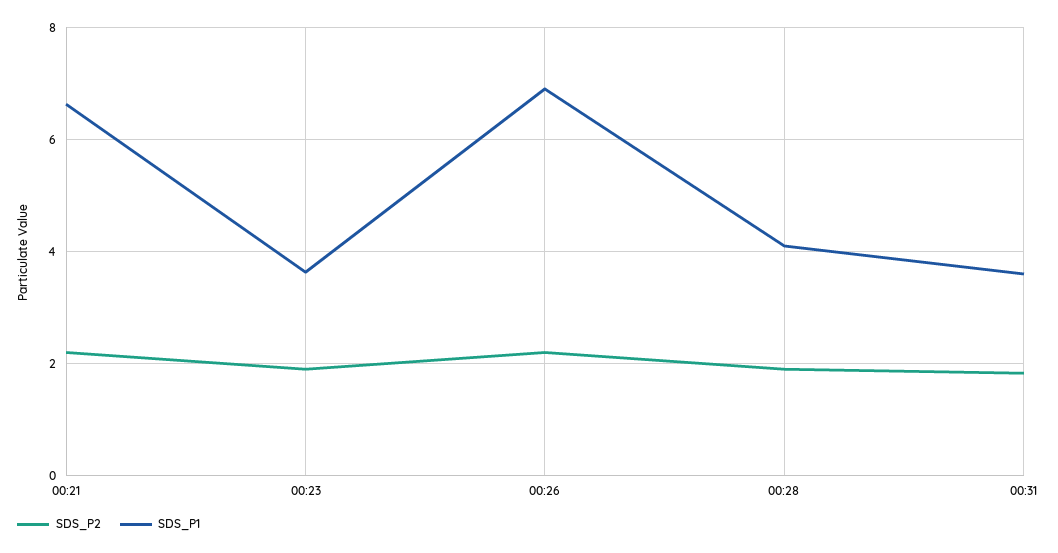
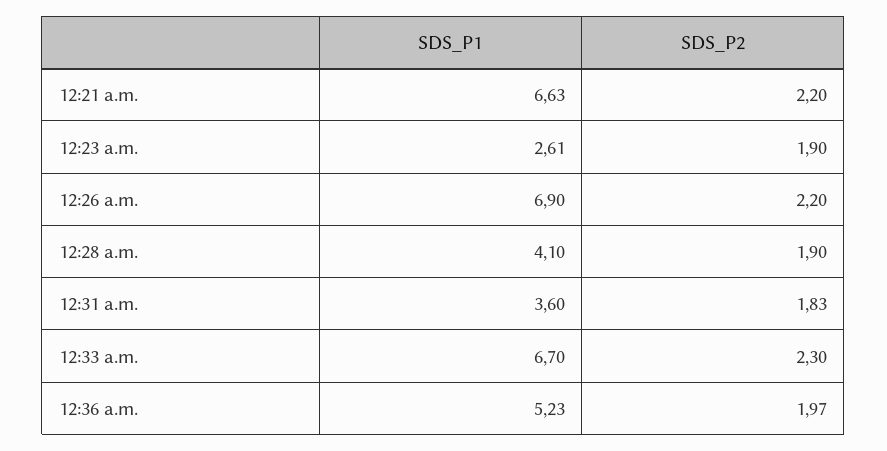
SDS_P1, 00:23: 3.6 -> 2.61
SDS_P1, 12:33 a.m.: none -> 6.7
SDS_P2, 12:33 a.m.: none -> 2.3
SDS_P1, 12:36 a.m.: none -> 5.23
SDS_P2, 12:36 a.m.: none -> 1.97

